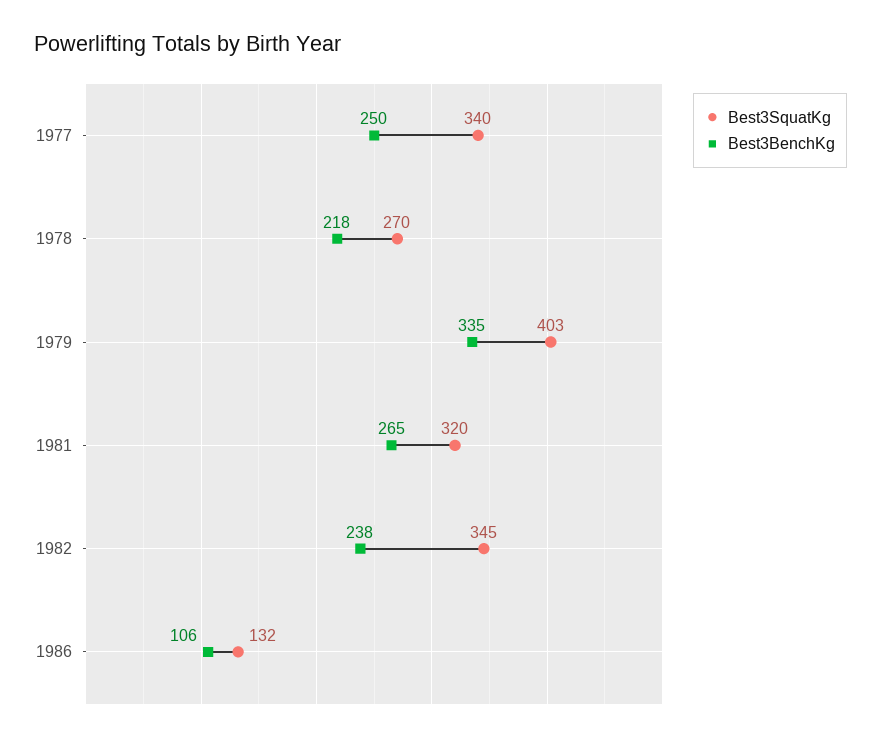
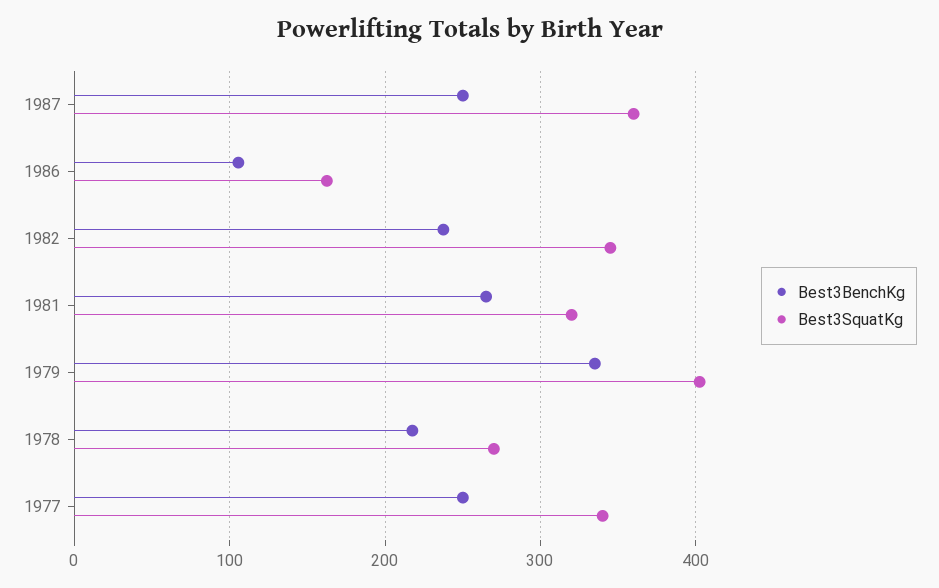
Best3SquatKg, 1986: 132 -> 160
Best3BenchKg, 1987: none -> 250
Best3SquatKg, 1987: none -> 360

